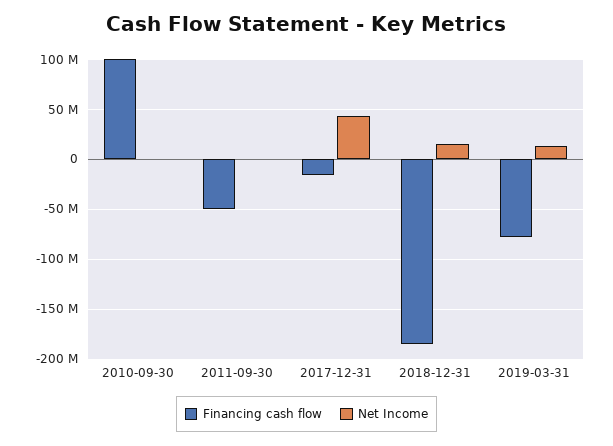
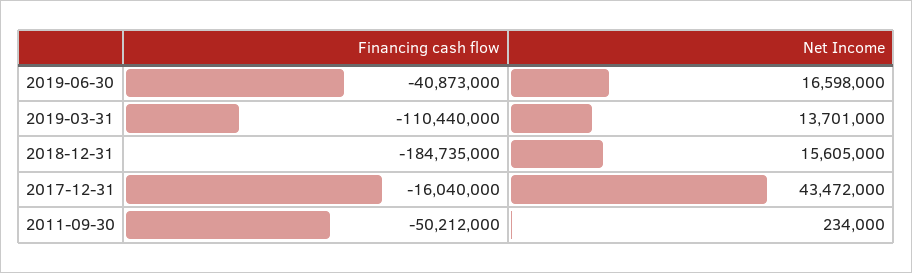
Financing cash flow, 2010-09-30: 100000000 -> none
Net Income, 2010-09-30: 0 -> none
Financing cash flow, 2019-03-31: -80000000 -> -110440000
Financing cash flow, 2019-06-30: none -> -40873000
Net Income, 2019-06-30: none -> 16598000

